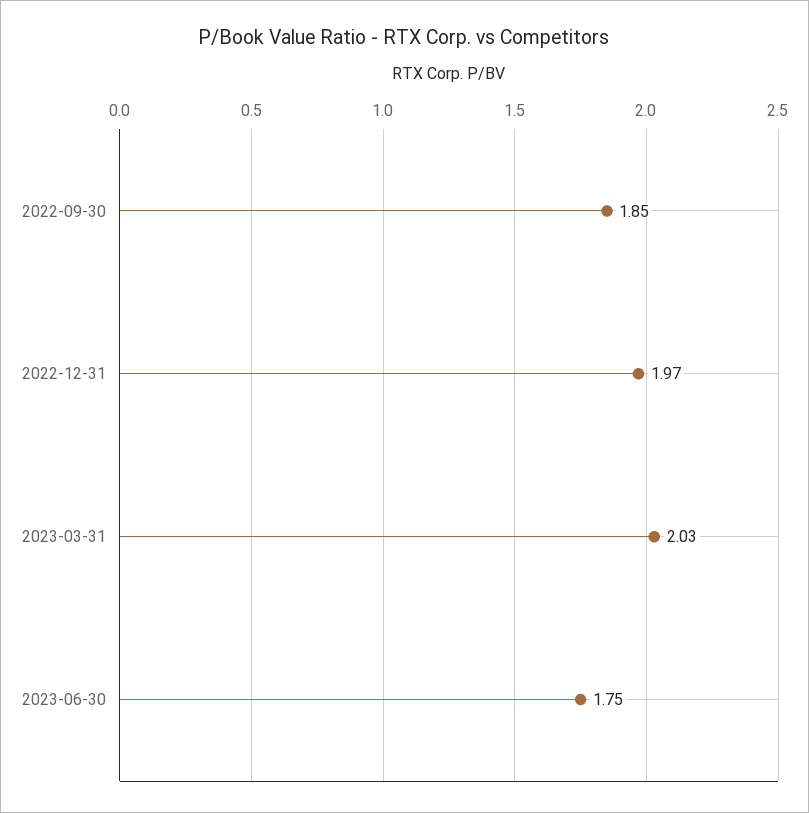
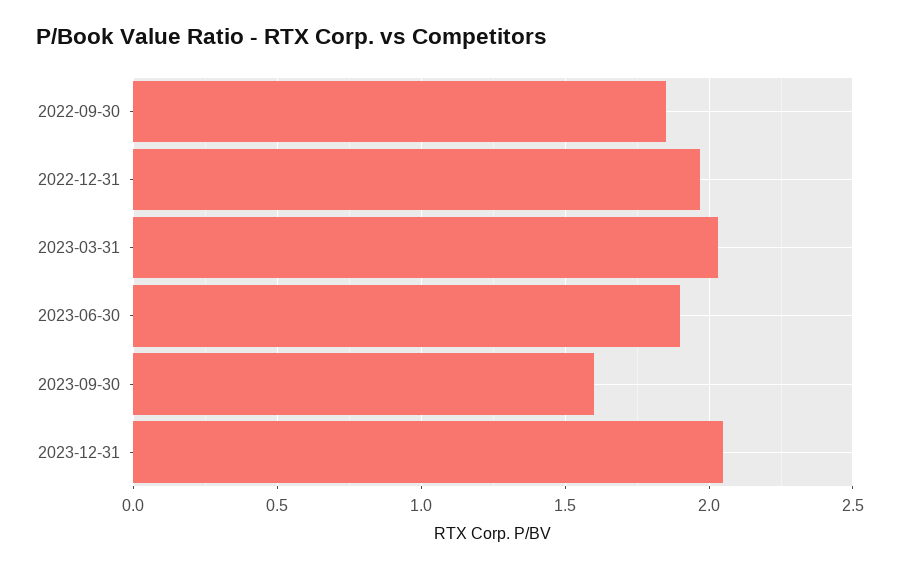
2023-06-30: 1.75 -> 1.9
2023-09-30: none -> 1.6
2023-12-31: none -> 2.05

